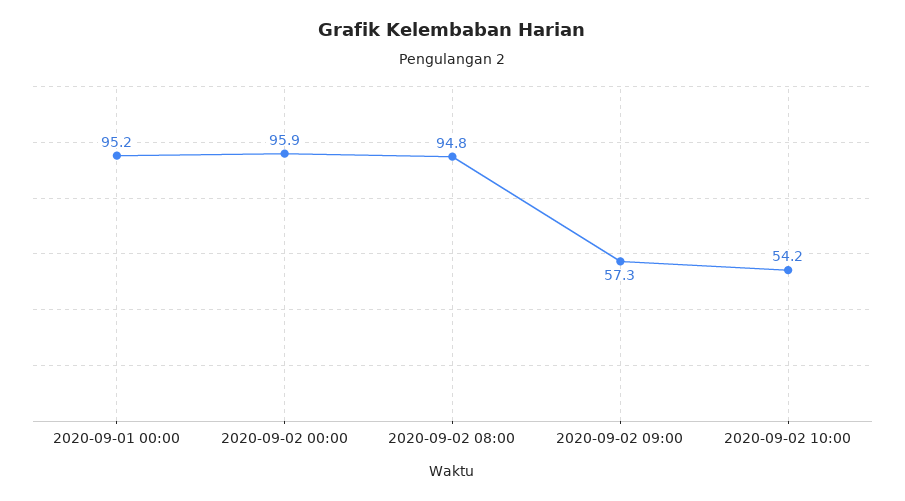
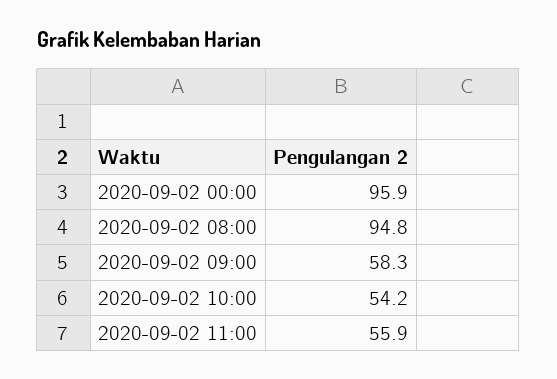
2020-09-01 00:00: 95.2 -> none
2020-09-02 09:00: 57.3 -> 58.3
2020-09-02 11:00: none -> 55.9

